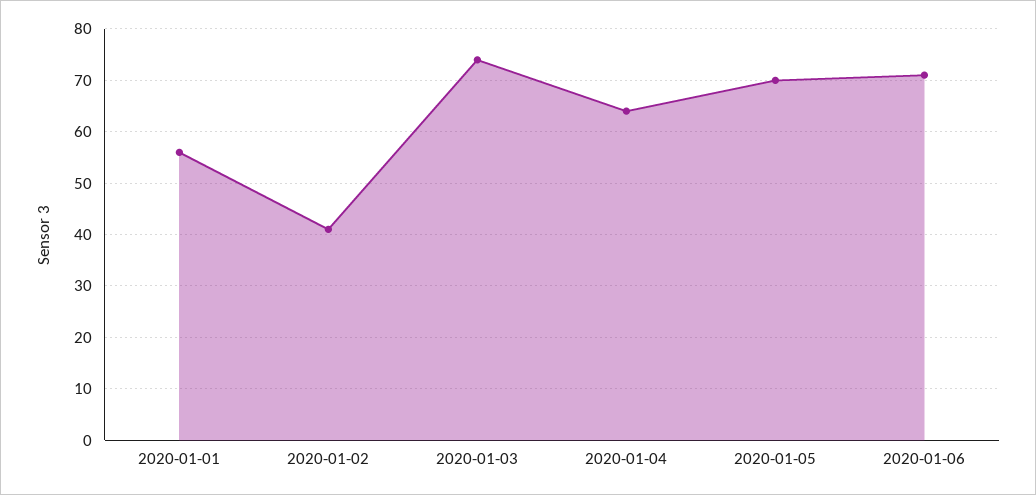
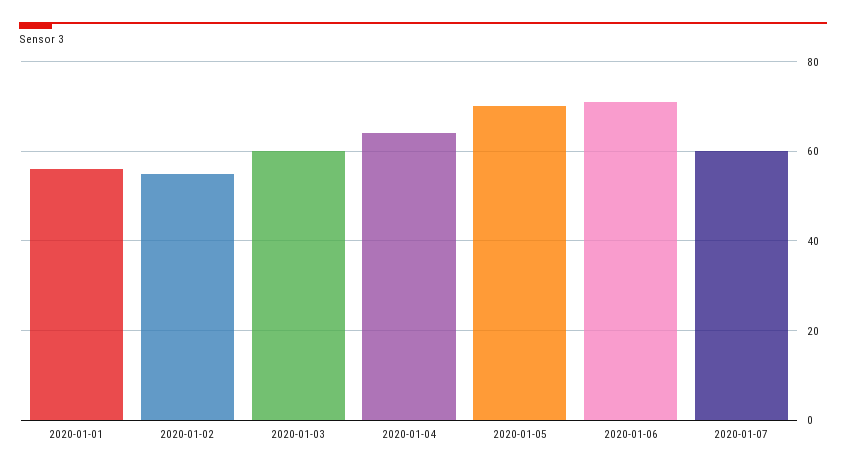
2020-01-02: 40 -> 55
2020-01-03: 75 -> 60
2020-01-07: none -> 60

